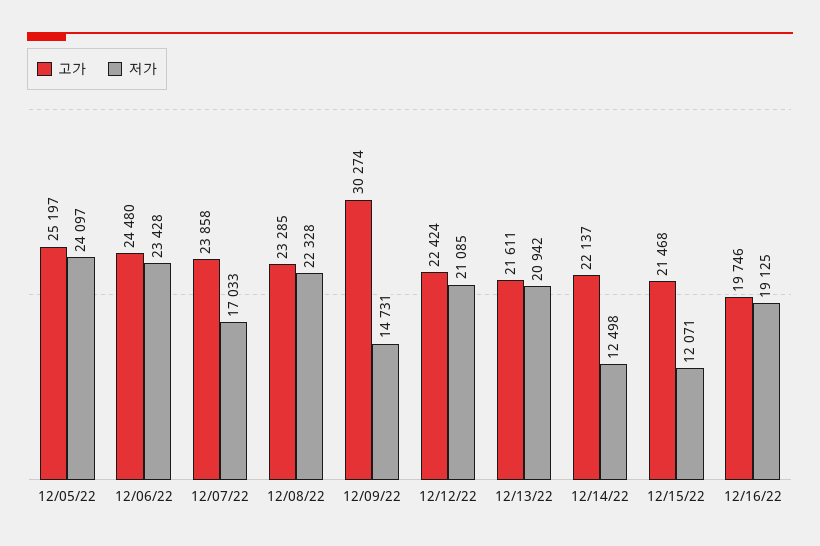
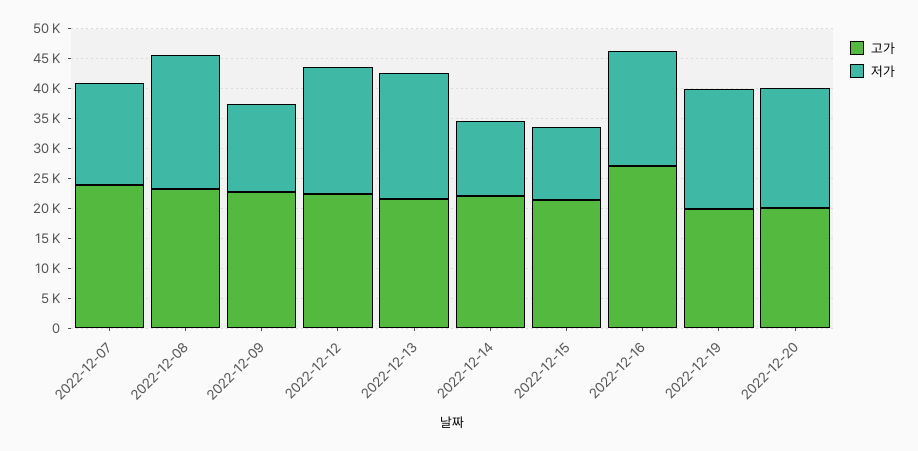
고가, 12/05/22: 25197 -> none
저가, 12/05/22: 24097 -> none
고가, 12/06/22: 24480 -> none
저가, 12/06/22: 23428 -> none
고가, 12/09/22: 30274 -> 22500
고가, 12/16/22: 19746 -> 27500
고가, 2022-12-19: none -> 20000
저가, 2022-12-19: none -> 20000
고가, 2022-12-20: none -> 20000
저가, 2022-12-20: none -> 20000

